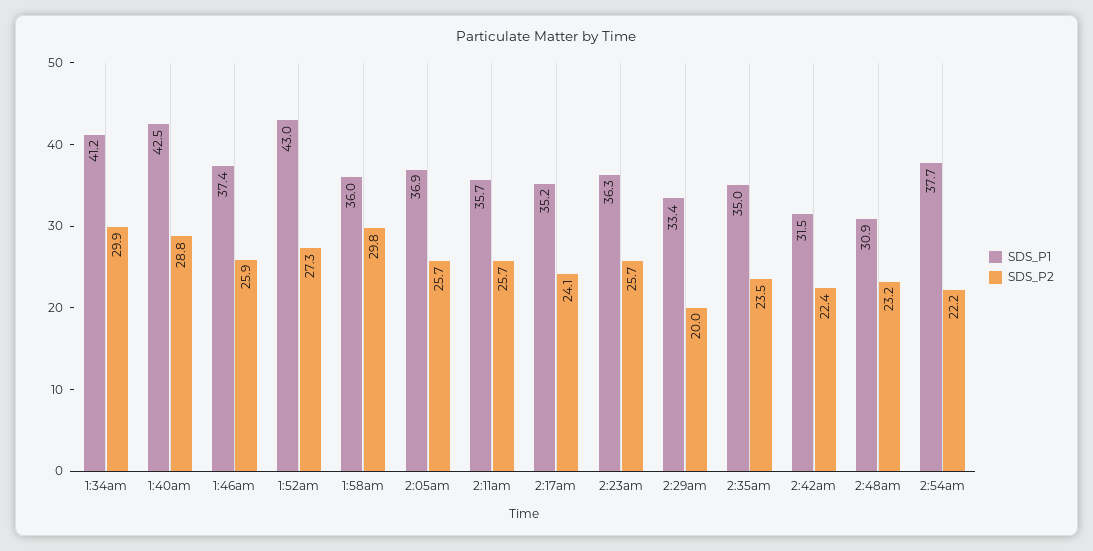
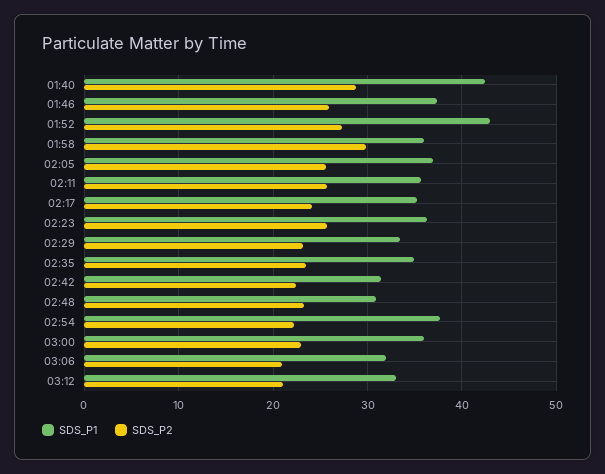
SDS_P1, 1:34am: 41.2 -> none
SDS_P2, 1:34am: 29.9 -> none
SDS_P2, 2:29am: 20 -> 23
SDS_P1, 03:00: none -> 36
SDS_P2, 03:00: none -> 23
SDS_P1, 03:06: none -> 32
SDS_P2, 03:06: none -> 21
SDS_P1, 03:12: none -> 33
SDS_P2, 03:12: none -> 21

